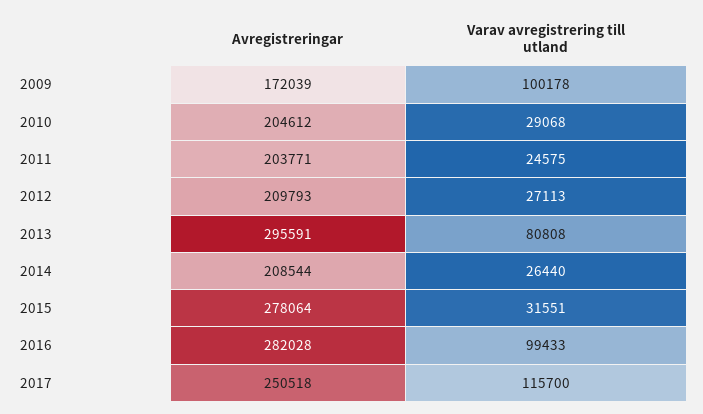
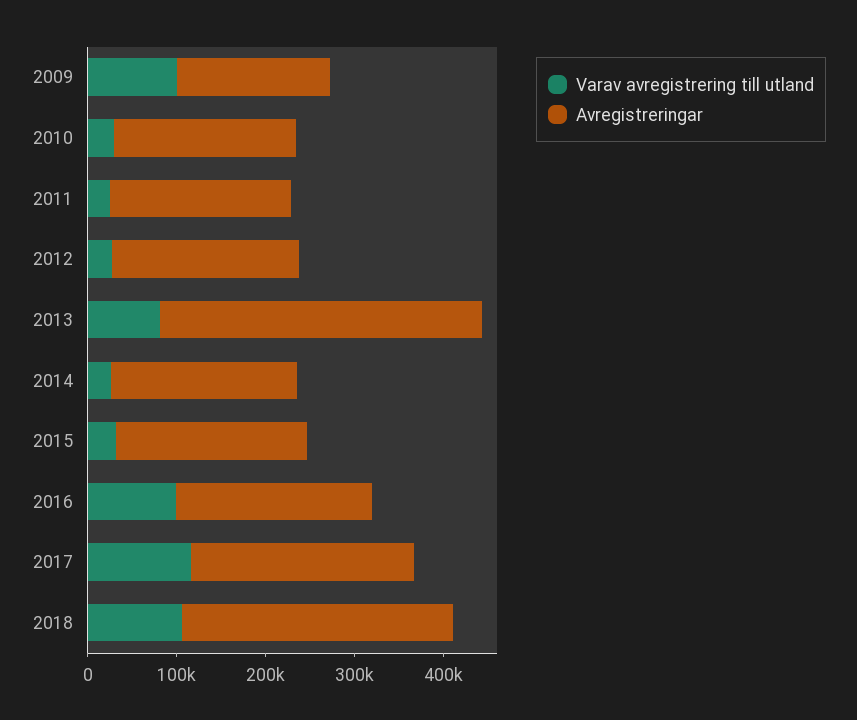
Avregistreringar, 2013: 295591 -> 360000
Avregistreringar, 2015: 278064 -> 220000
Avregistreringar, 2016: 282028 -> 220000
Varav avregistrering till utland, 2018: none -> 100000
Avregistreringar, 2018: none -> 300000

